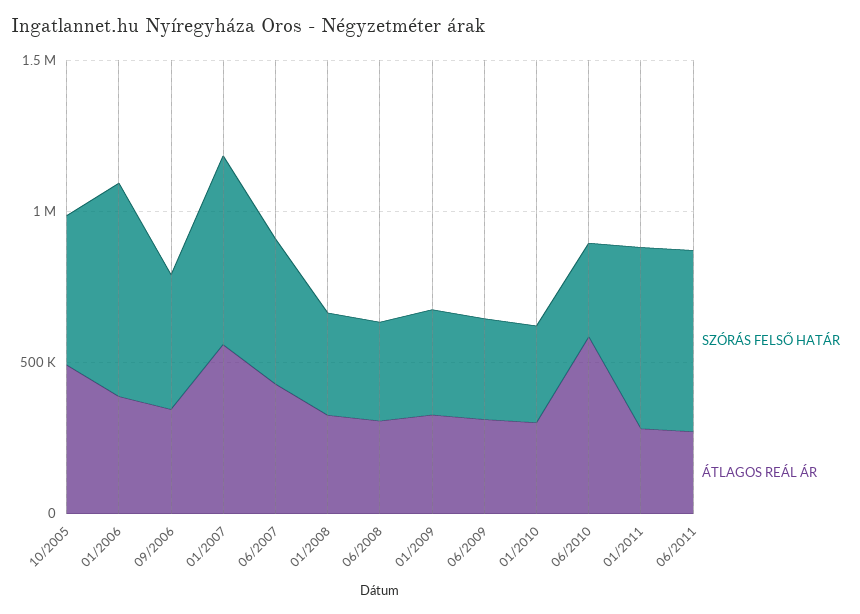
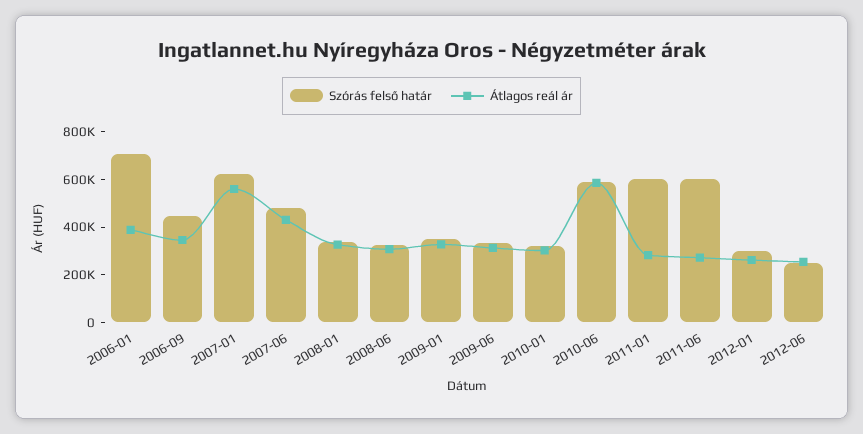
SZÓRÁS FELSŐ HATÁR, 10/2005: 500000 -> none
ÁTLAGOS REÁL ÁR, 10/2005: 500000 -> none
SZÓRÁS FELSŐ HATÁR, 06/2010: 300000 -> 600000
SZÓRÁS FELSŐ HATÁR, 2012-01: none -> 300000
ÁTLAGOS REÁL ÁR, 2012-01: none -> 250000
SZÓRÁS FELSŐ HATÁR, 2012-06: none -> 250000
ÁTLAGOS REÁL ÁR, 2012-06: none -> 250000

